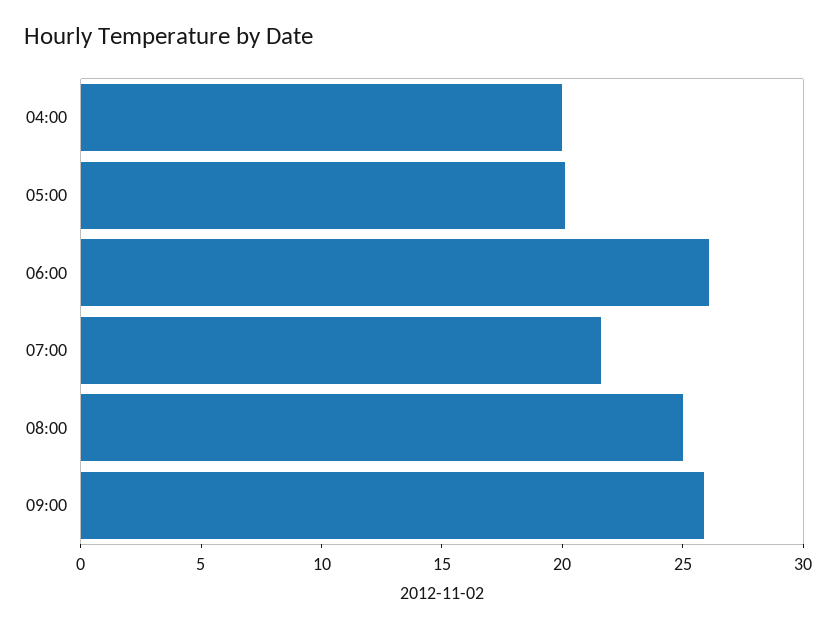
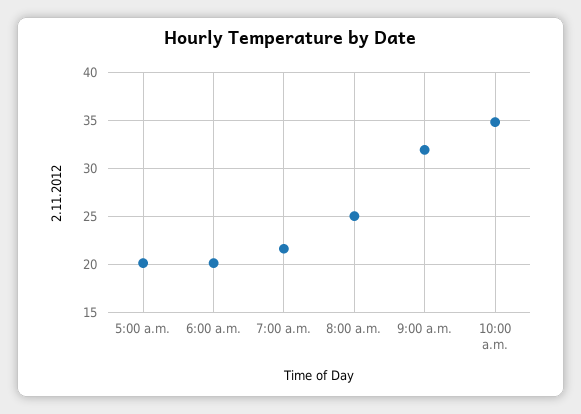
04:00: 20 -> none
06:00: 26 -> 20
09:00: 26 -> 32
10:00 a.m.: none -> 35

